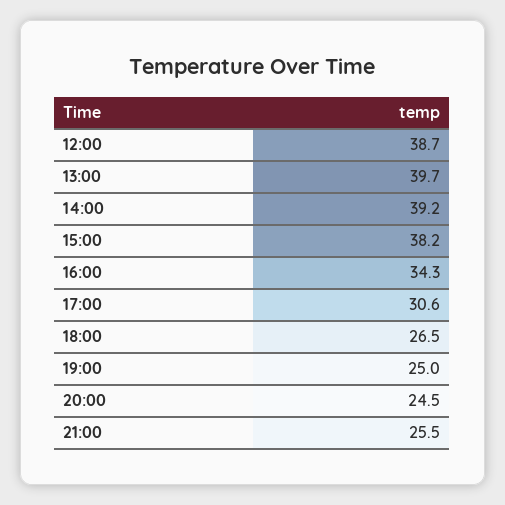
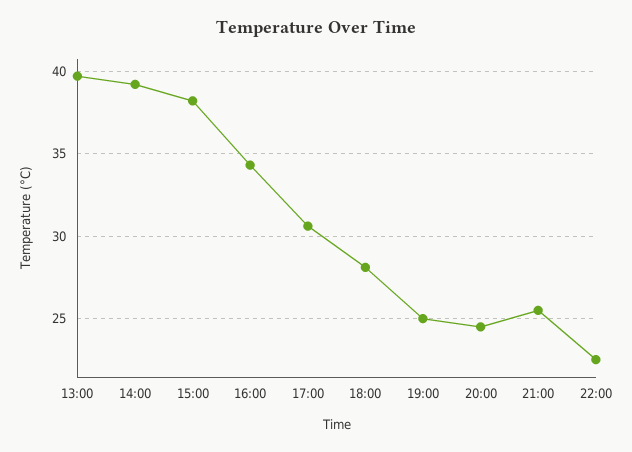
12:00: 38.7 -> none
18:00: 26.5 -> 28
22:00: none -> 22.5

